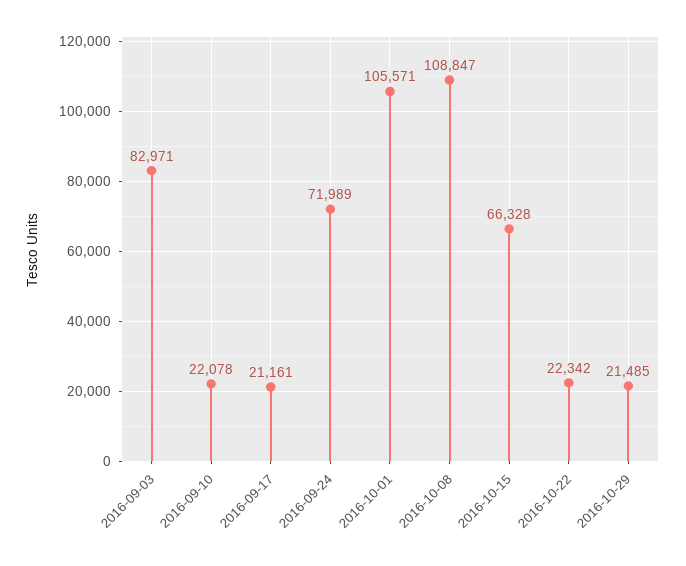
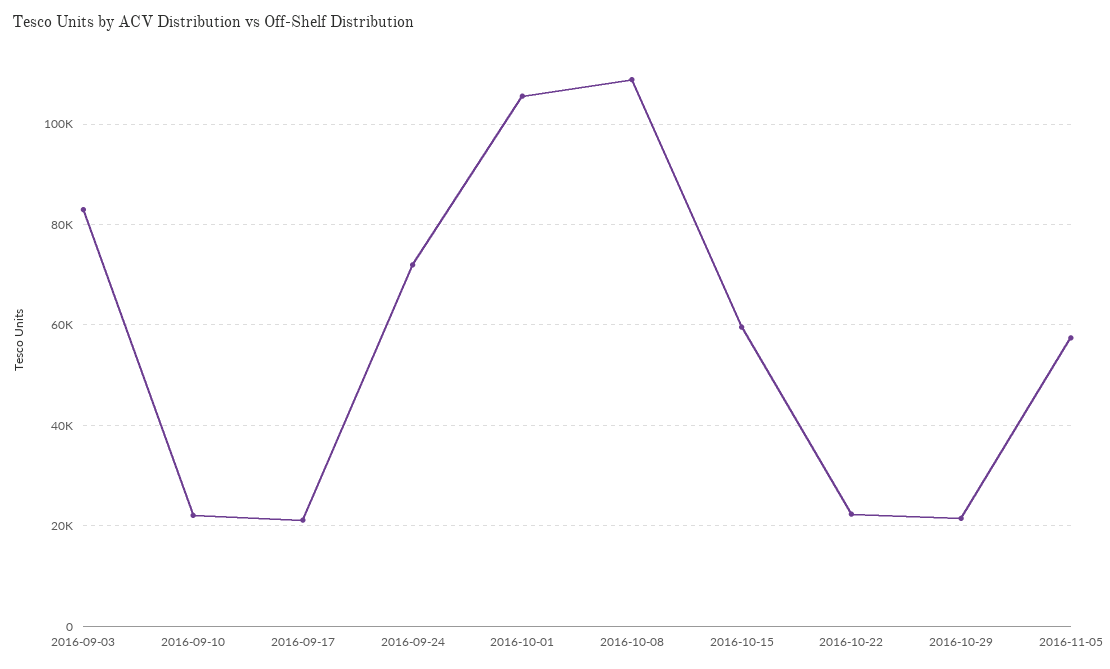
2016-10-15: 66328 -> 60000
2016-11-05: none -> 58000

